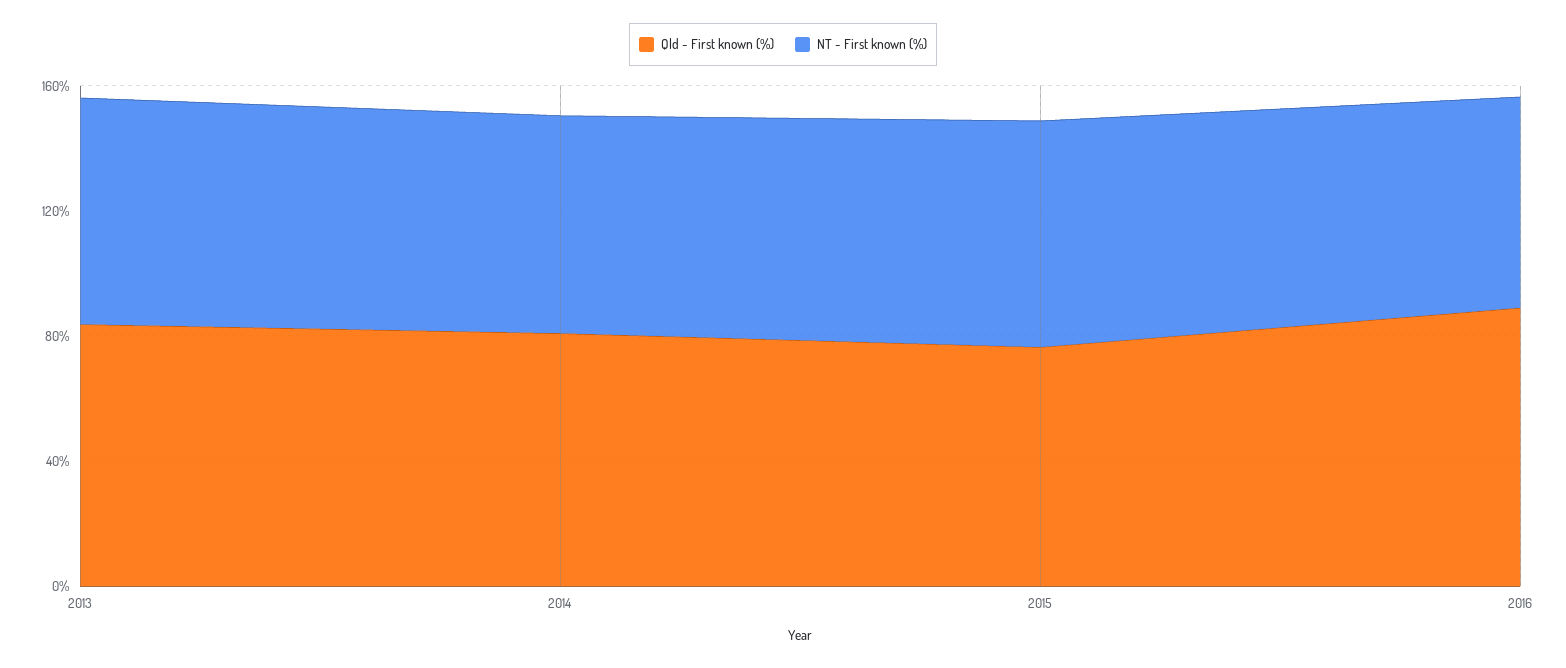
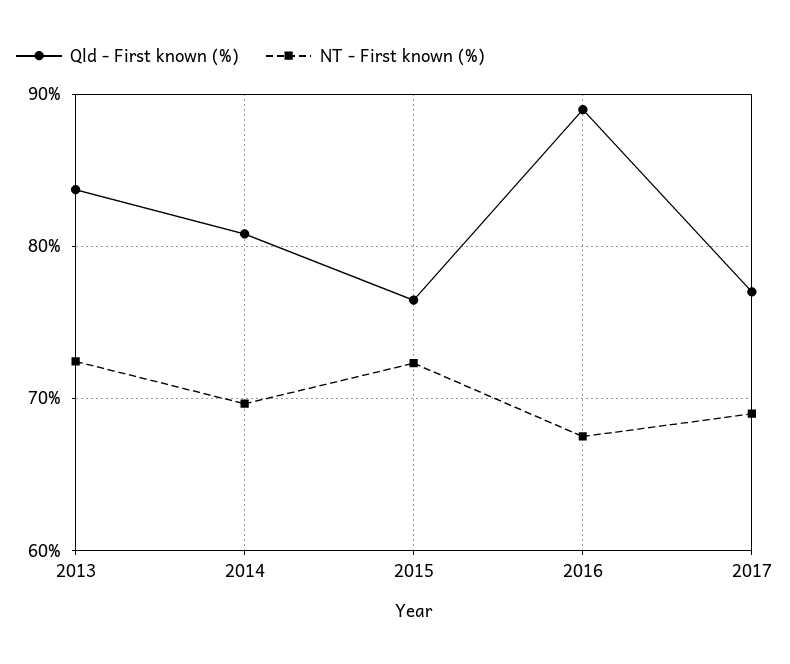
Qld - First known (%), 2017: none -> 77
NT - First known (%), 2017: none -> 69

